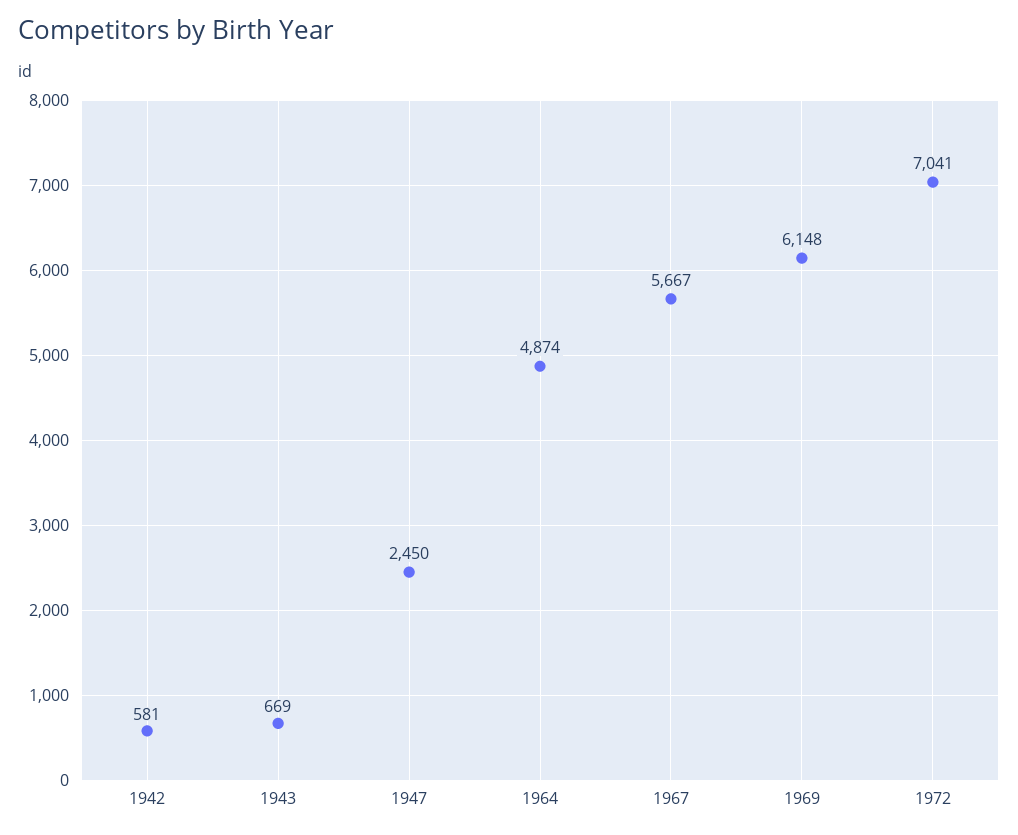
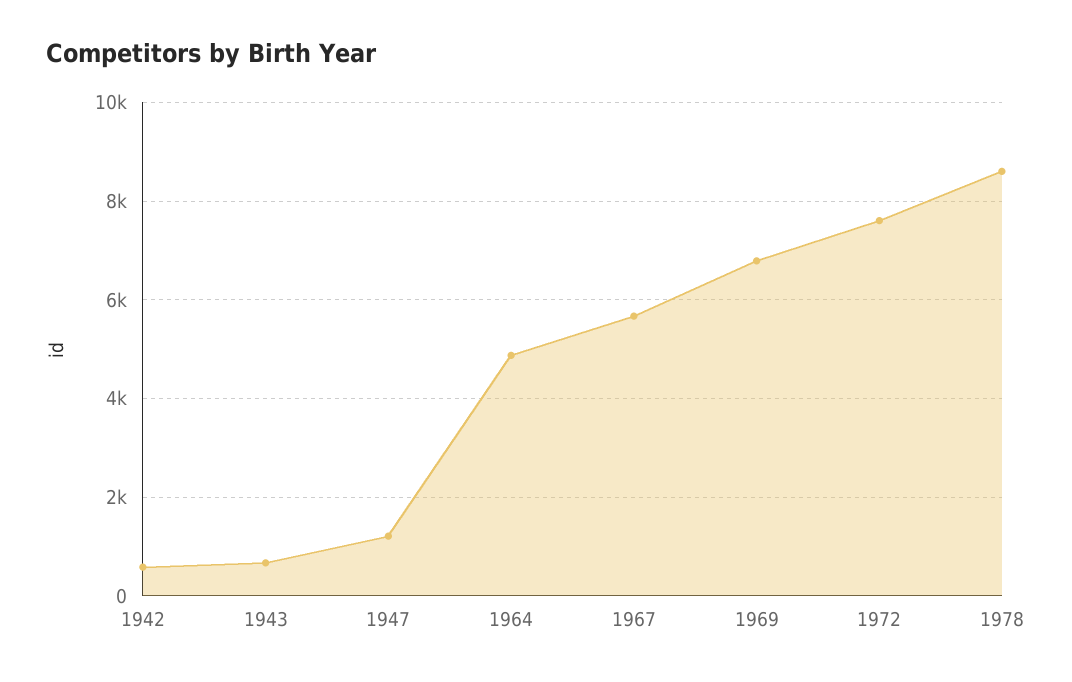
1947: 2450 -> 1200
1969: 6148 -> 6800
1972: 7041 -> 7600
1978: none -> 8600

